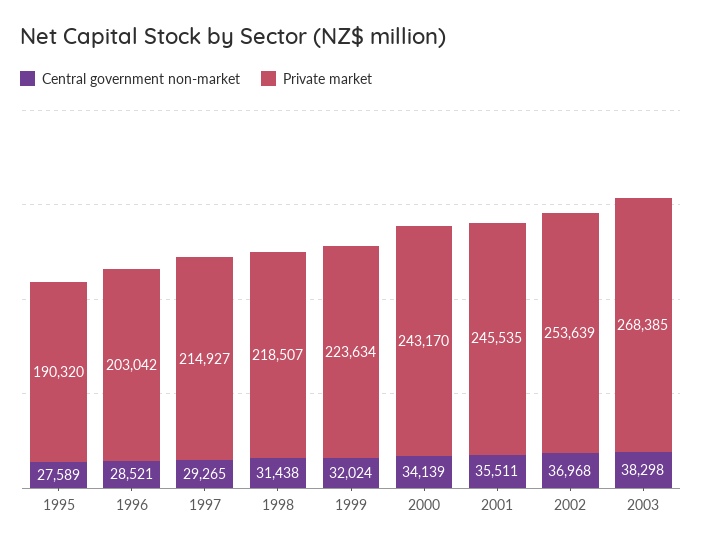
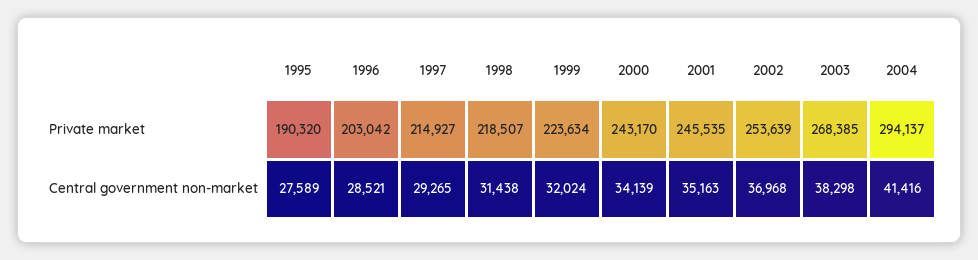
Central government non-market, 2001: 35511 -> 35163
Private market, 2004: none -> 294137
Central government non-market, 2004: none -> 41416

